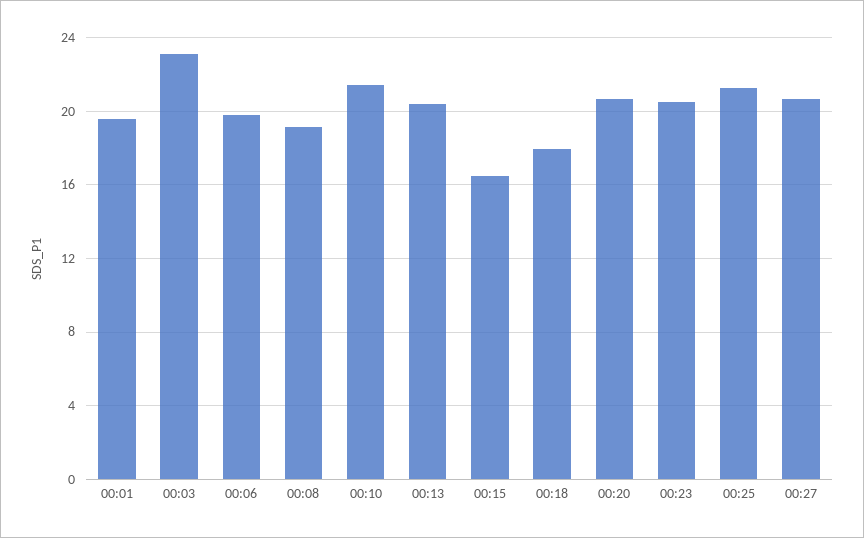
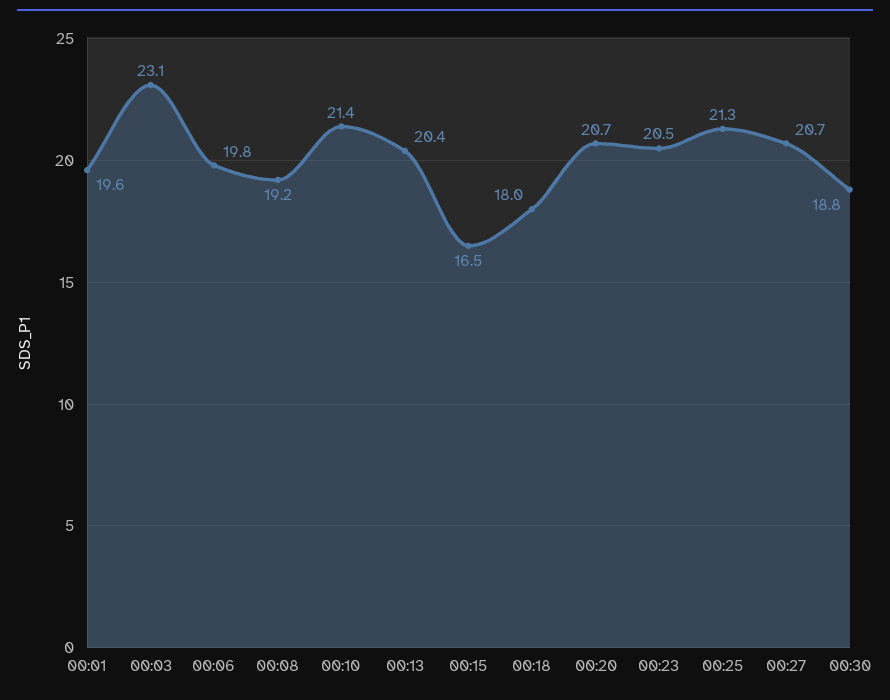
00:30: none -> 18.8

